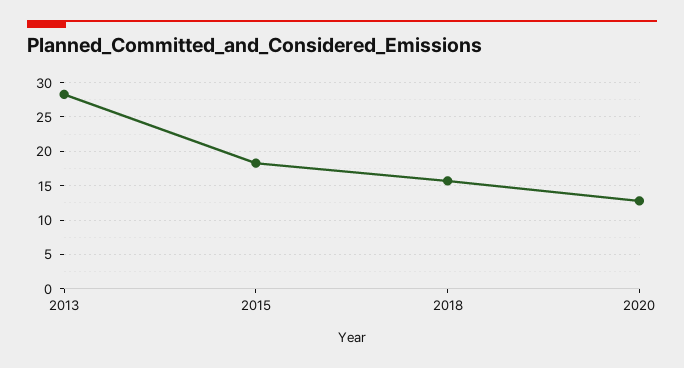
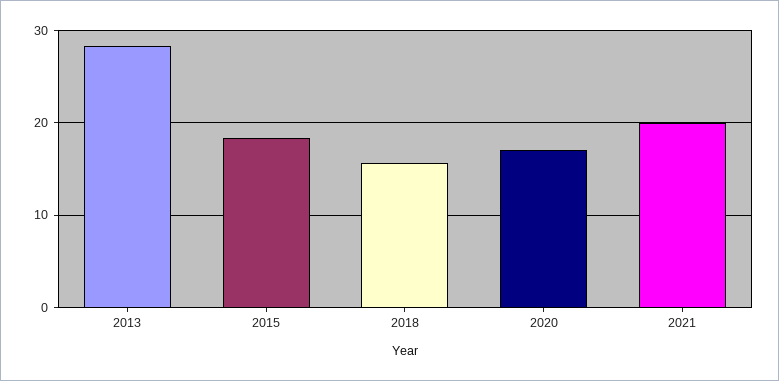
2020: 13 -> 17
2021: none -> 20

